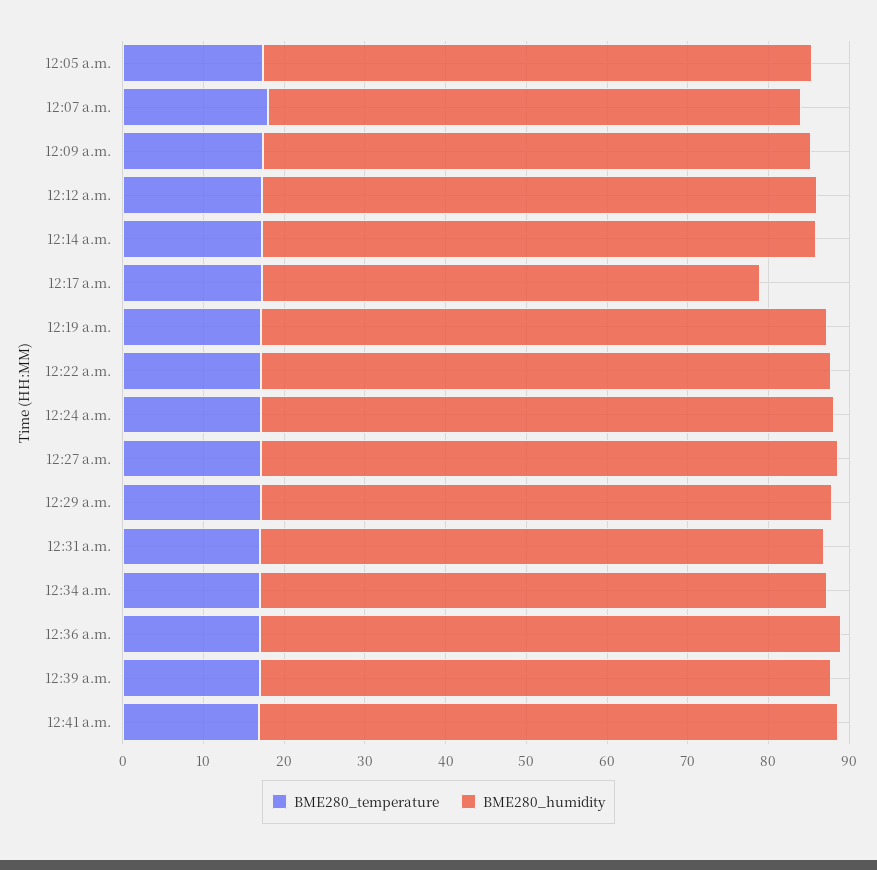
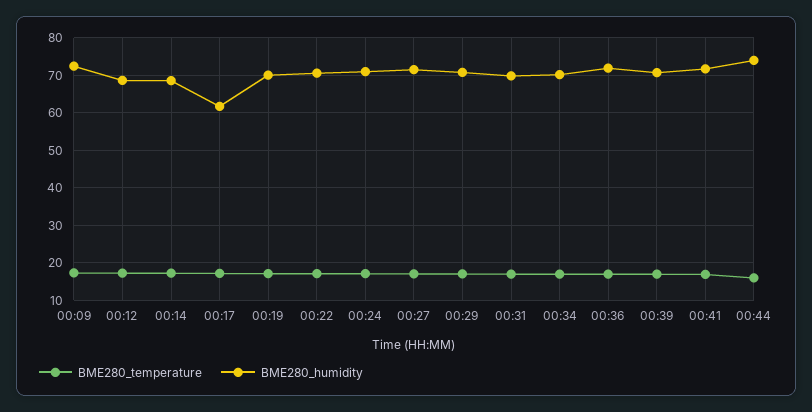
BME280_temperature, 12:05 a.m.: 18 -> none
BME280_humidity, 12:05 a.m.: 68 -> none
BME280_temperature, 12:07 a.m.: 18 -> none
BME280_humidity, 12:07 a.m.: 66 -> none
BME280_humidity, 12:09 a.m.: 68 -> 72
BME280_temperature, 00:44: none -> 16
BME280_humidity, 00:44: none -> 74

